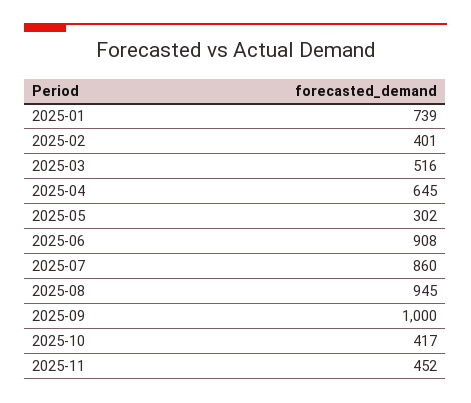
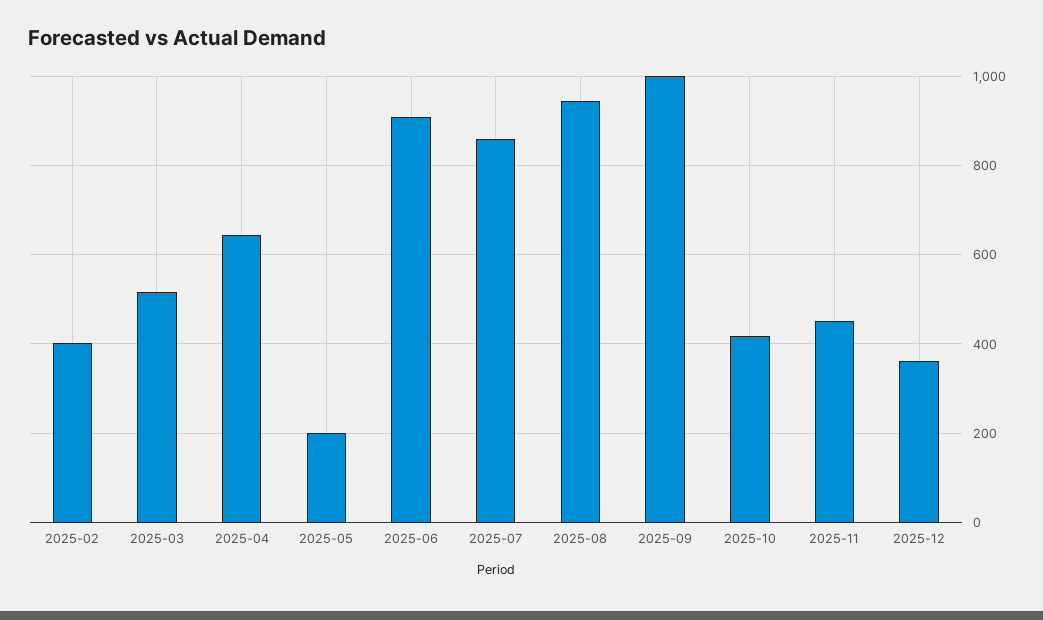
2025-01: 739 -> none
2025-05: 302 -> 200
2025-12: none -> 360

